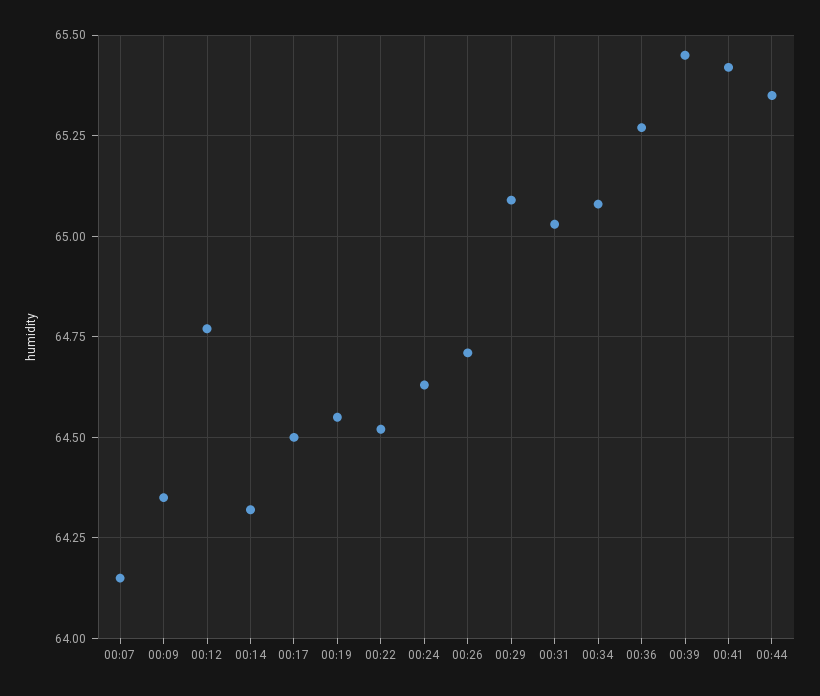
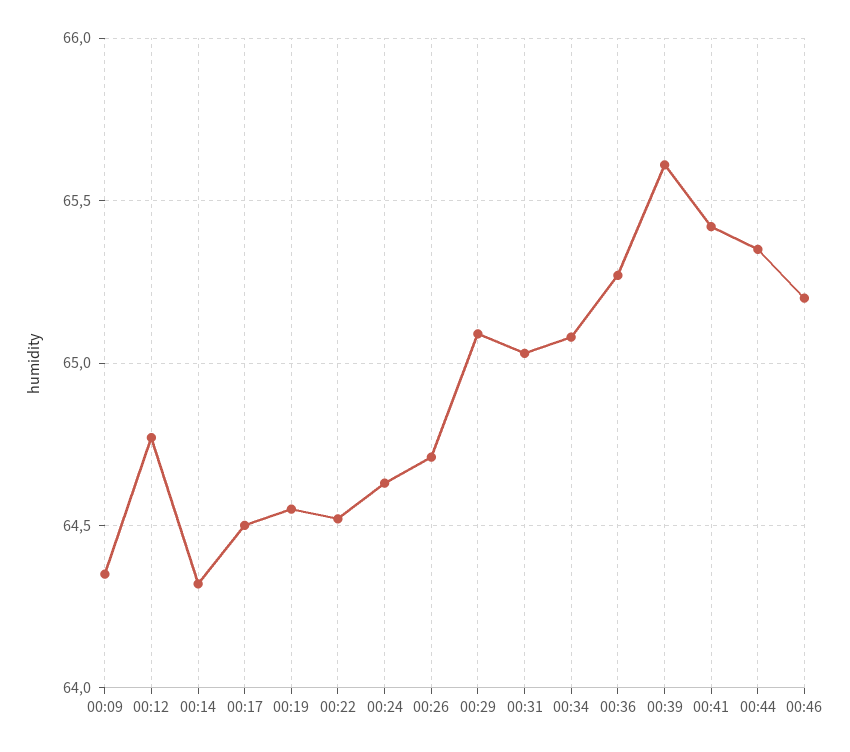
00:07: 64.15 -> none
00:39: 65.45 -> 65.6
00:46: none -> 65.2

